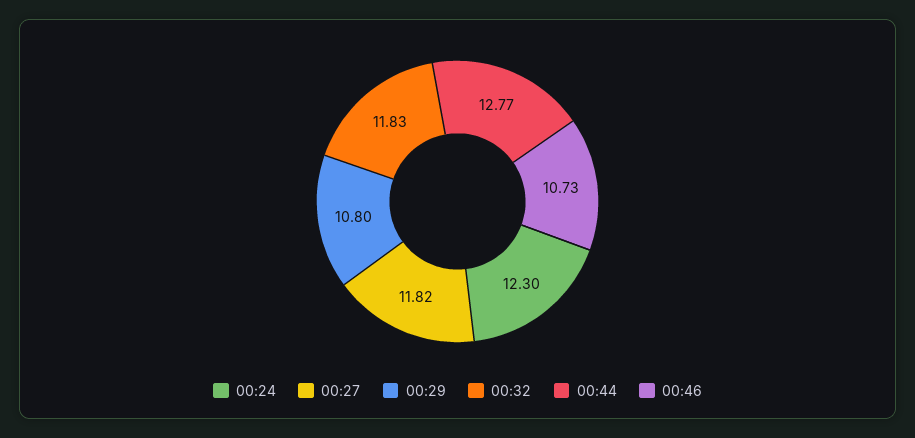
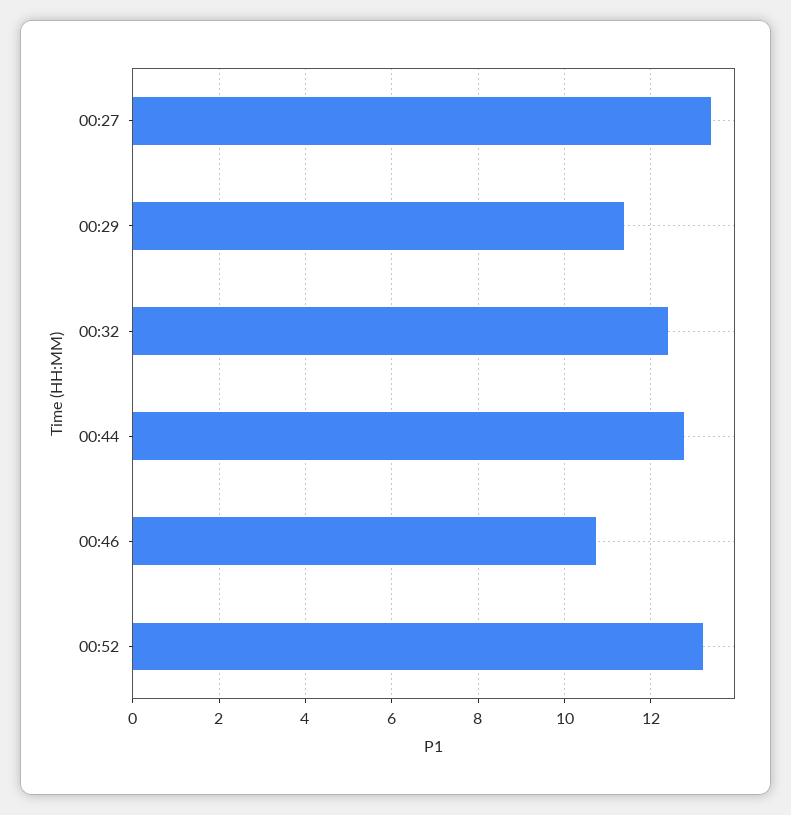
00:24: 12.3 -> none
00:27: 11.82 -> 13.4
00:29: 10.8 -> 11.4
00:32: 11.83 -> 12.4
00:52: none -> 13.2

